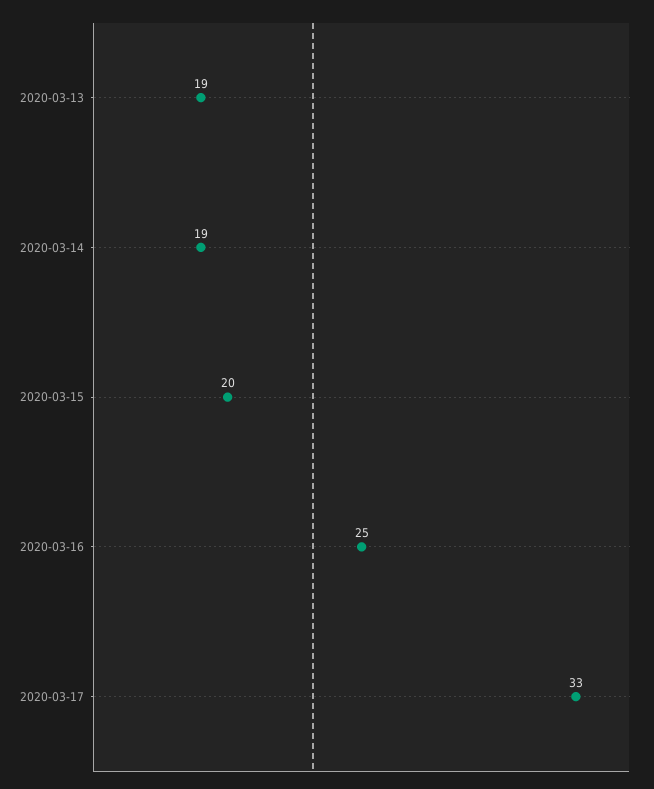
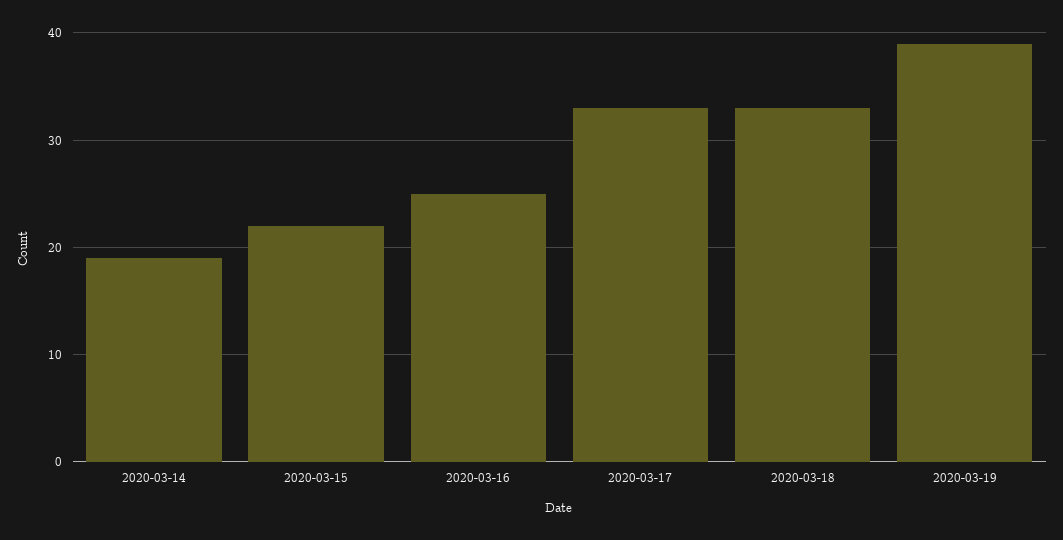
2020-03-13: 19 -> none
2020-03-15: 20 -> 22
2020-03-18: none -> 33
2020-03-19: none -> 39

